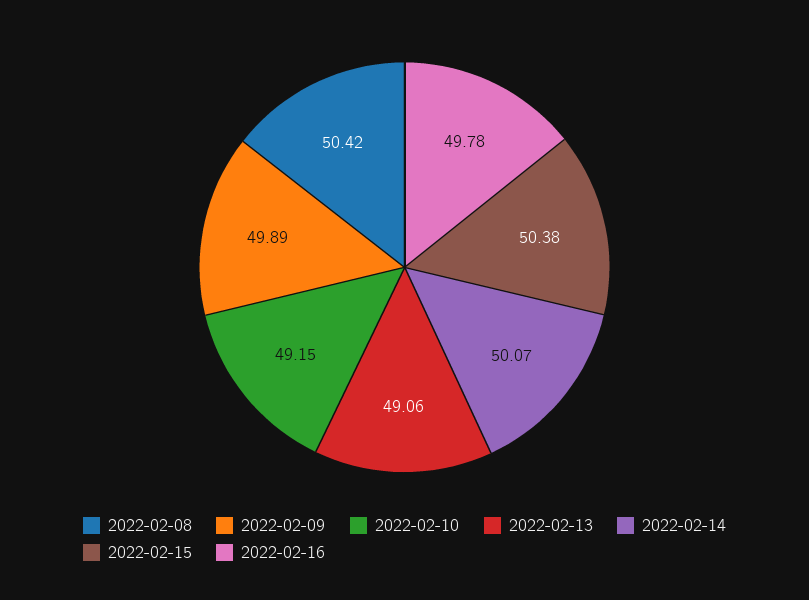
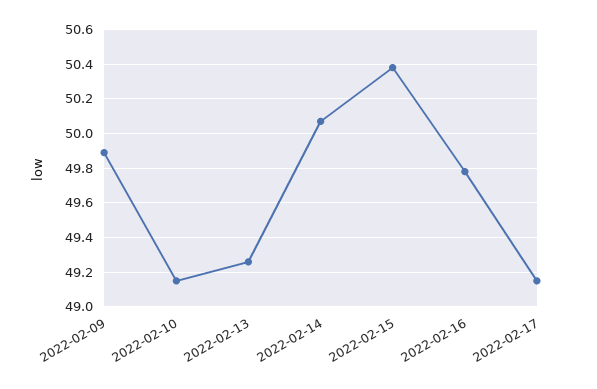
2022-02-08: 50.42 -> none
2022-02-13: 49.06 -> 49.25
2022-02-17: none -> 49.15

